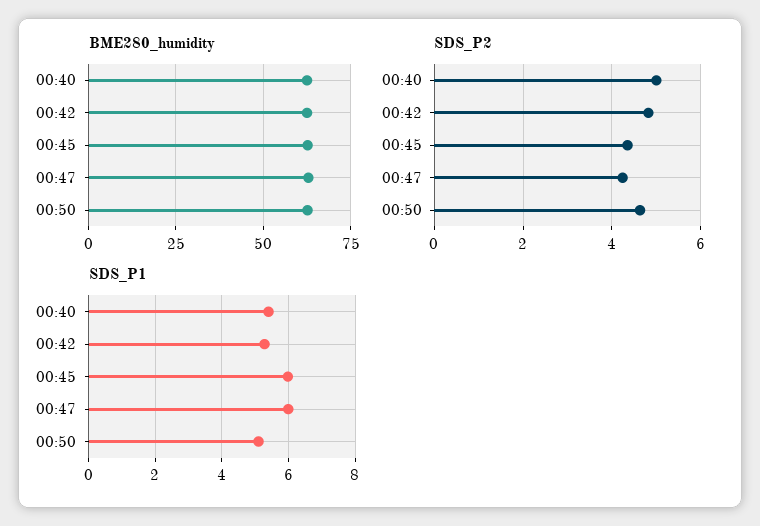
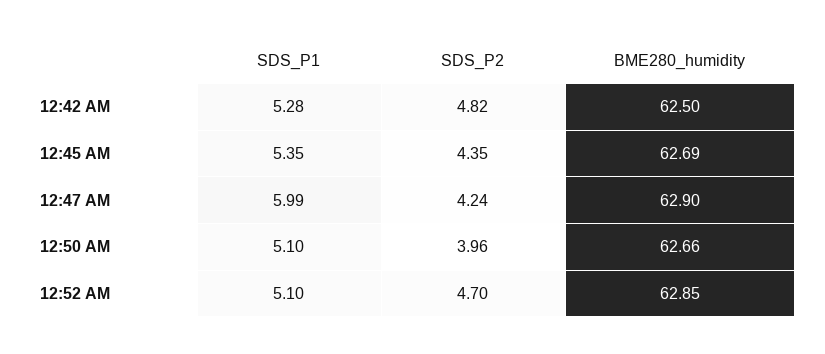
BME280_humidity, 00:40: 62.5 -> none
SDS_P2, 00:40: 5 -> none
SDS_P2, 00:50: 4.6 -> 3.96
SDS_P1, 00:40: 5.4 -> none
SDS_P1, 00:45: 6 -> 5.35
SDS_P1, 12:52 AM: none -> 5.1
SDS_P2, 12:52 AM: none -> 4.7
BME280_humidity, 12:52 AM: none -> 62.85

